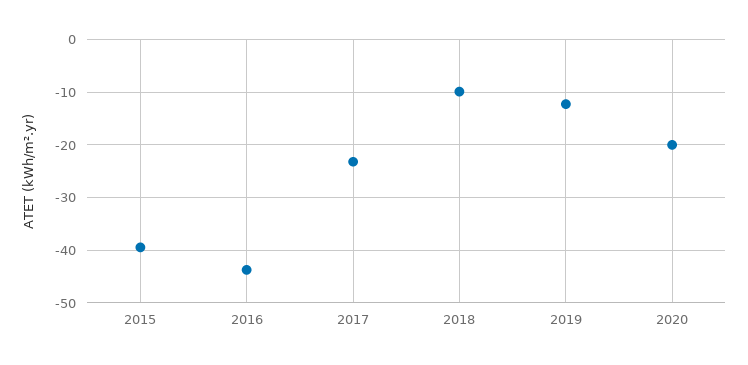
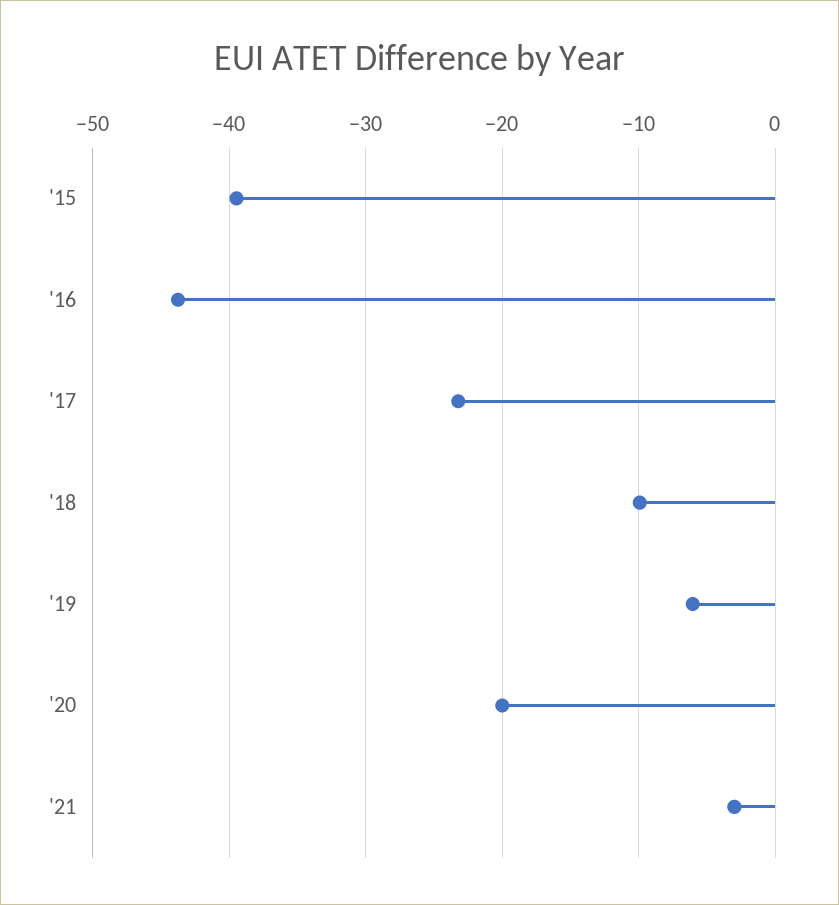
2019: -12 -> -6
'21: none -> -3

